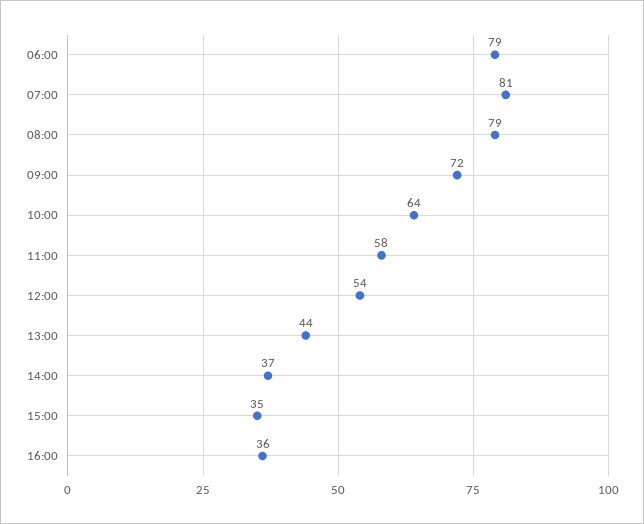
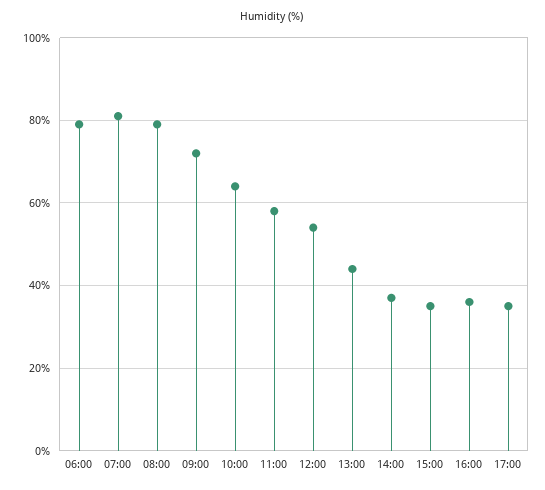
17:00: none -> 35

